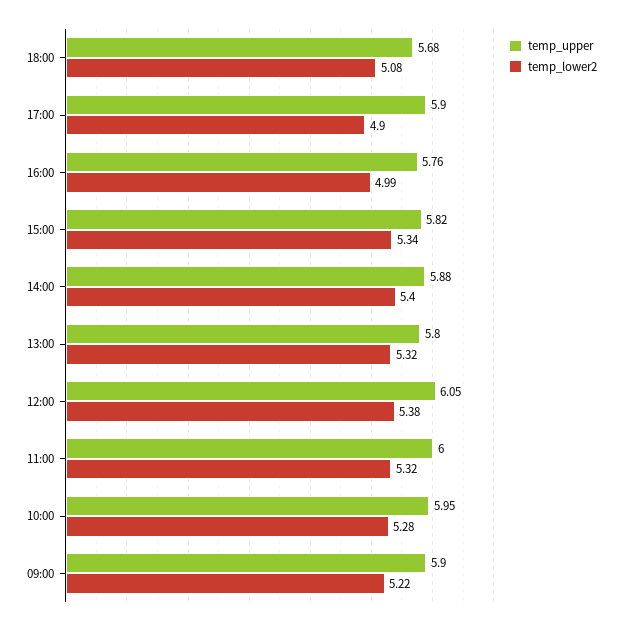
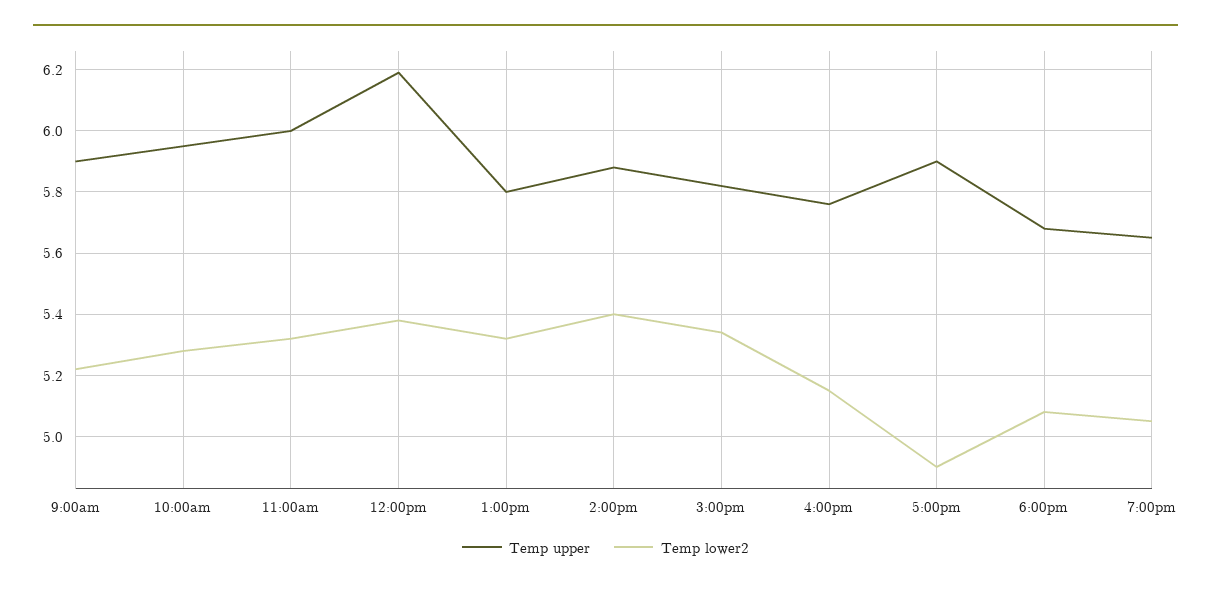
temp_lower2, 16:00: 4.99 -> 5.15
temp_upper, 12:00: 6.05 -> 6.2
temp_upper, 7:00pm: none -> 5.65
temp_lower2, 7:00pm: none -> 5.05

